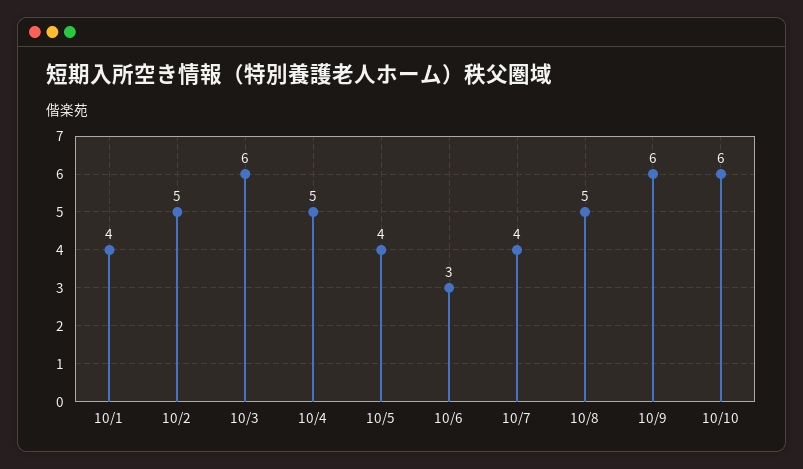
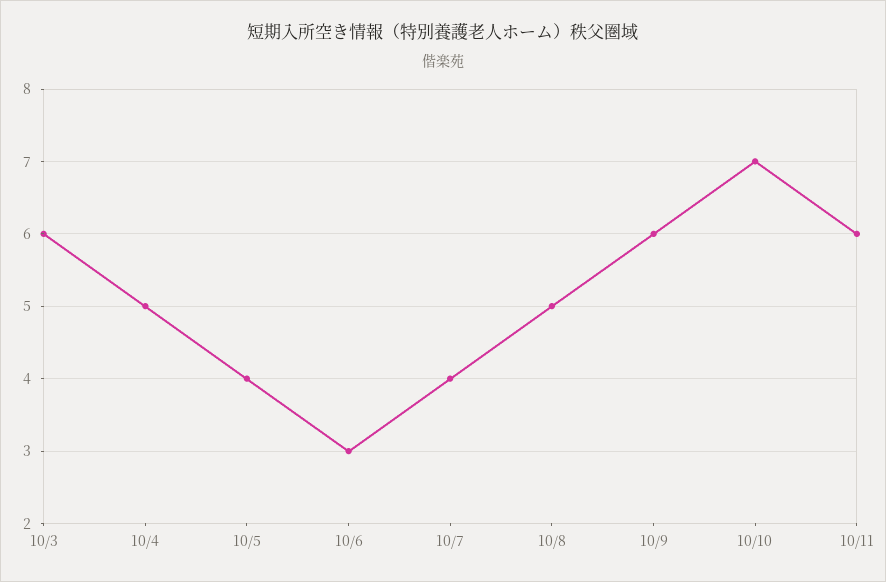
10/1: 4 -> none
10/2: 5 -> none
10/10: 6 -> 7
10/11: none -> 6

